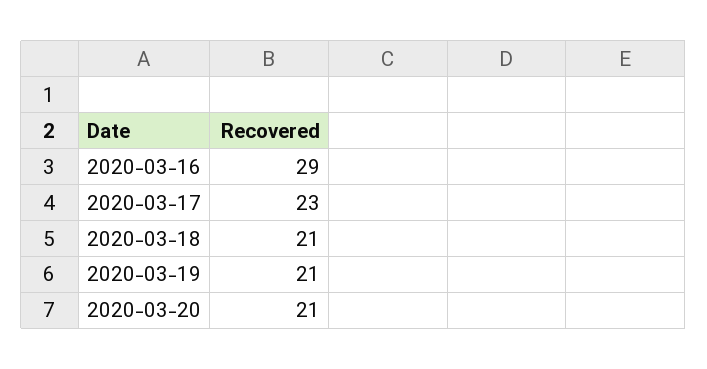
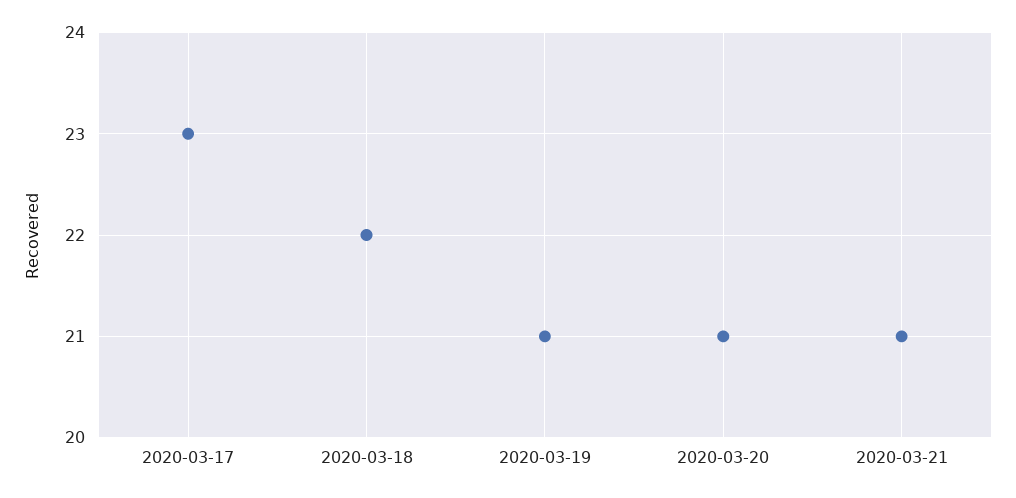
2020-03-16: 29 -> none
2020-03-18: 21 -> 22
2020-03-21: none -> 21

